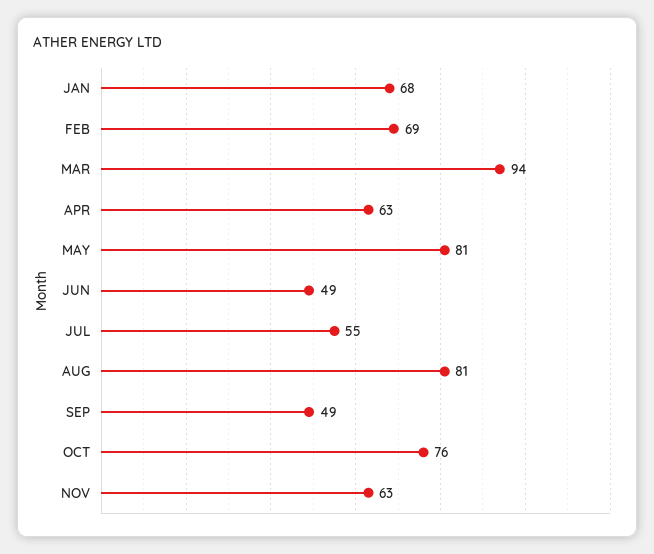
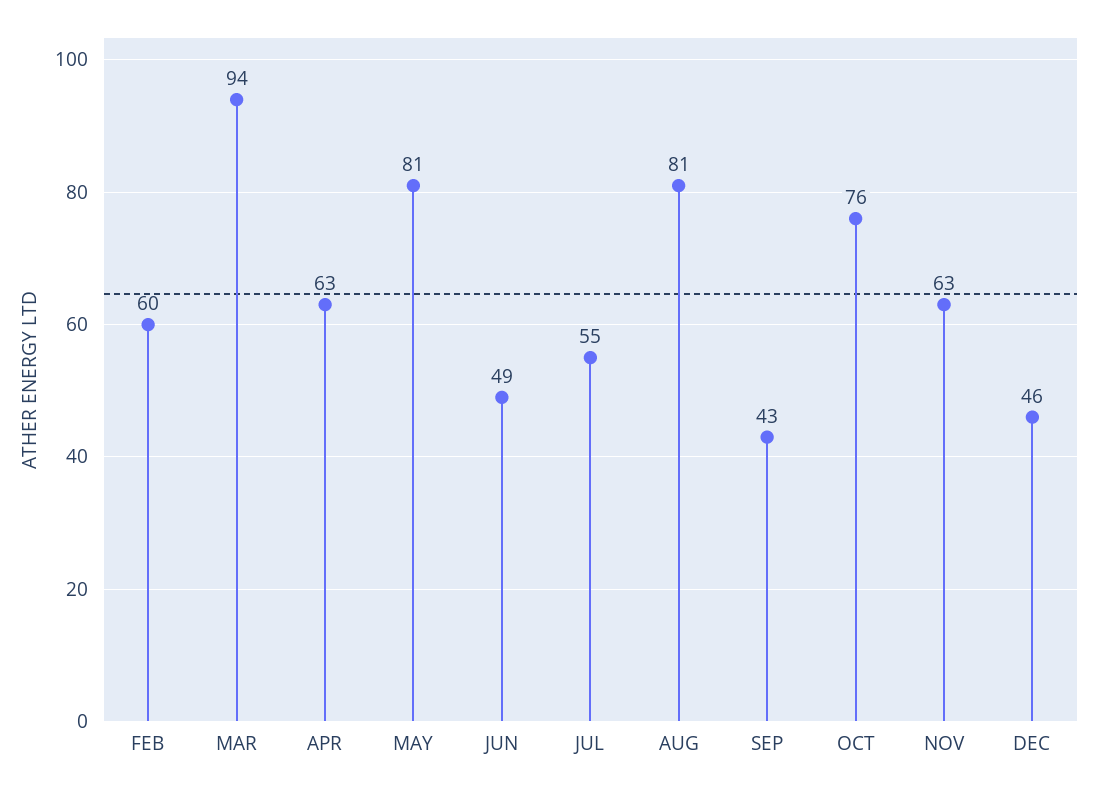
JAN: 68 -> none
FEB: 69 -> 60
SEP: 49 -> 43
DEC: none -> 46

